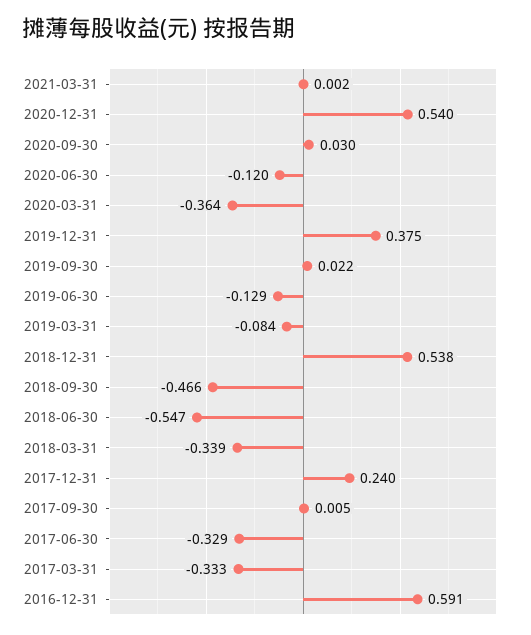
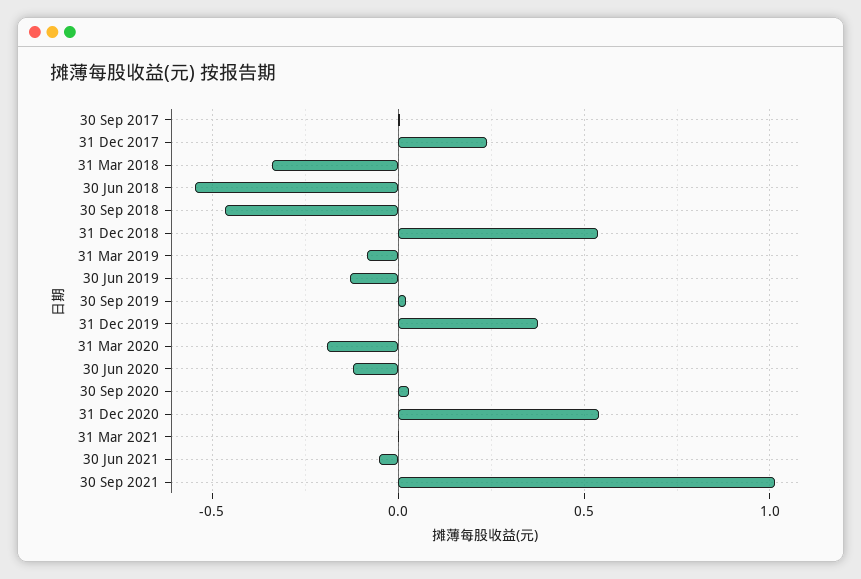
2020-03-31: -0.364 -> -0.2
2017-06-30: -0.329 -> none
2017-03-31: -0.333 -> none
2016-12-31: 0.591 -> none
30 Jun 2021: none -> -0.05
30 Sep 2021: none -> 1

